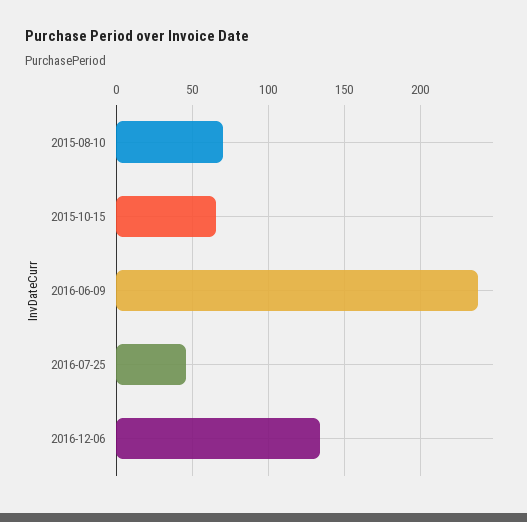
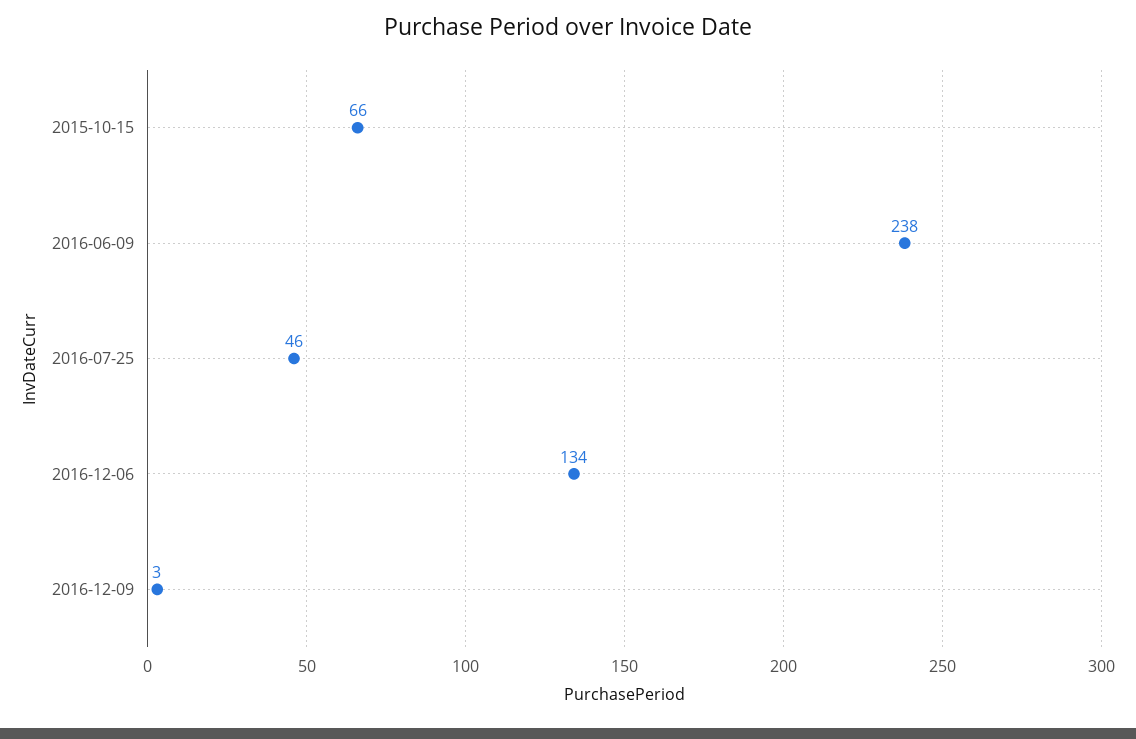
2015-08-10: 70 -> none
2016-12-09: none -> 3

